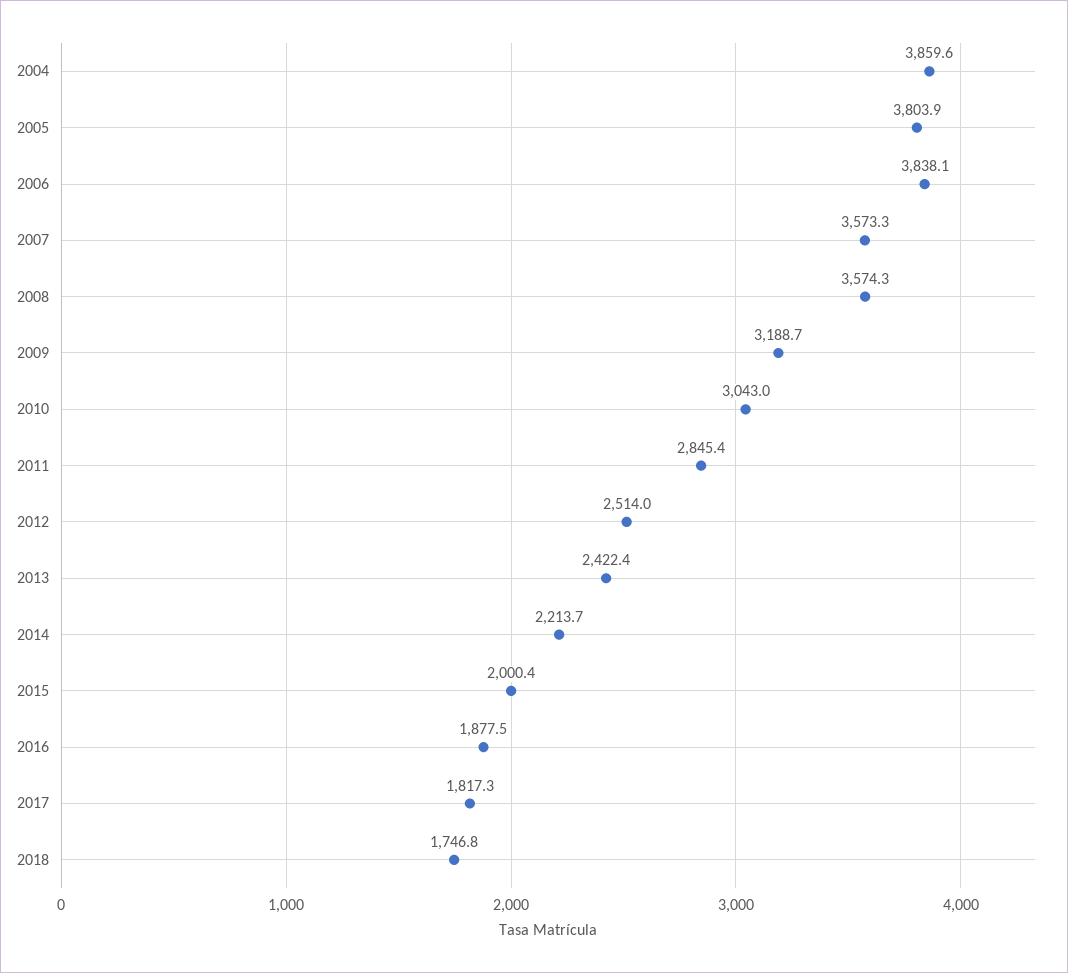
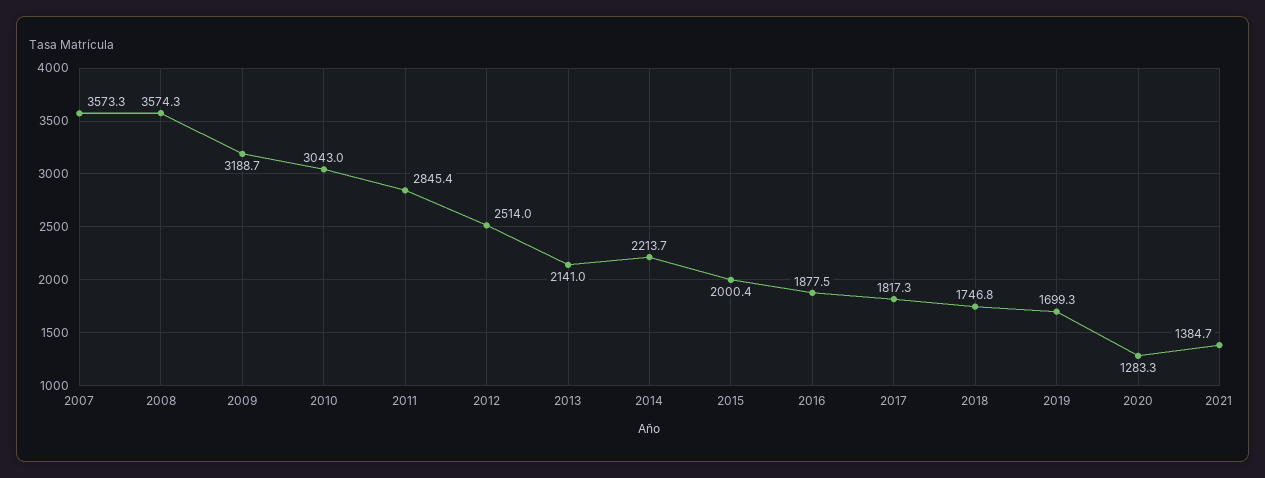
2004: 3859.6 -> none
2005: 3803.9 -> none
2006: 3838.1 -> none
2013: 2422.4 -> 2141
2019: none -> 1699.3
2020: none -> 1283.3
2021: none -> 1384.7

